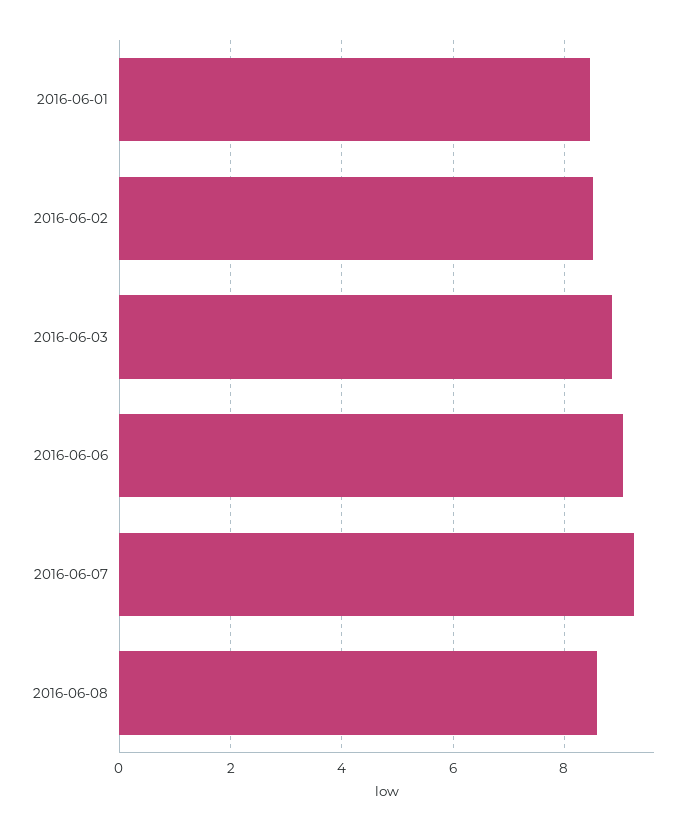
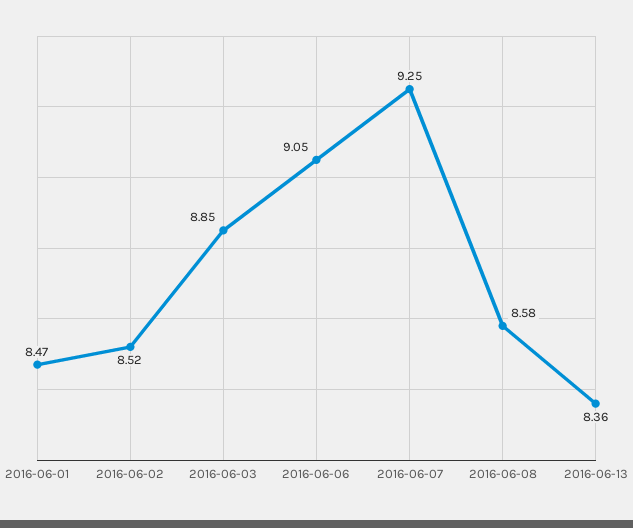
2016-06-13: none -> 8.36

